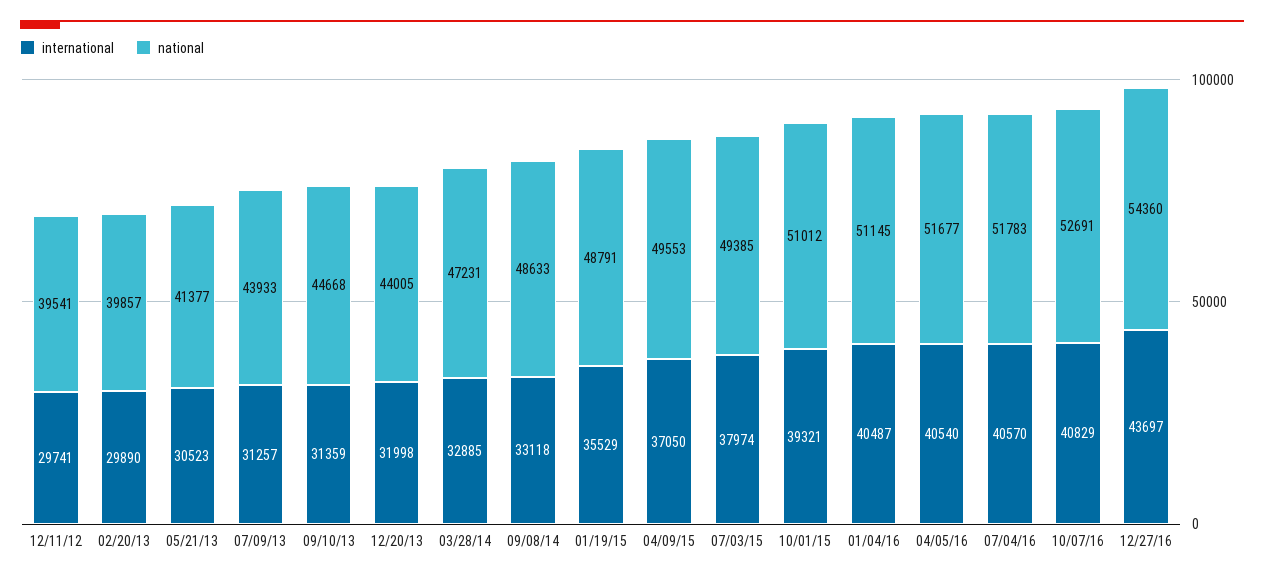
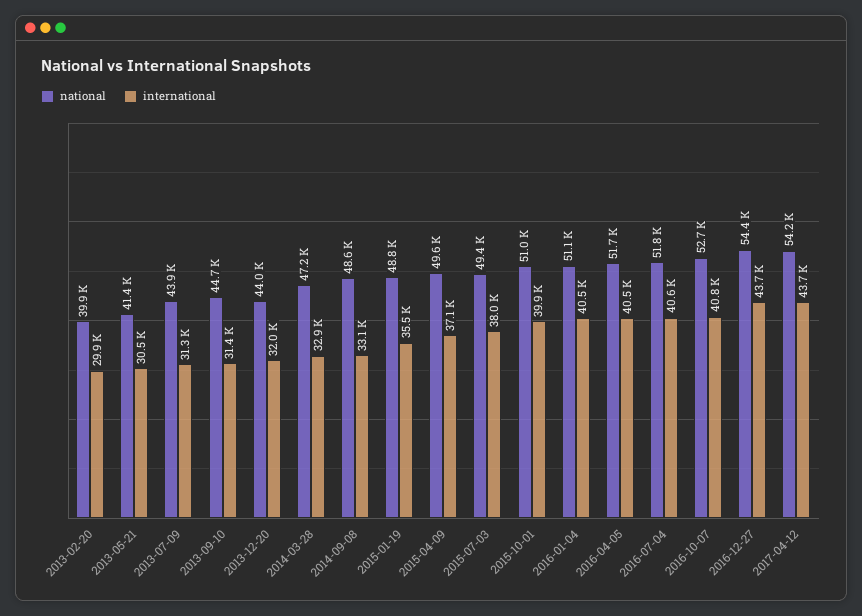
international, 12/11/12: 29741 -> none
national, 12/11/12: 39541 -> none
international, 10/01/15: 39321 -> 39900
national, 2017-04-12: none -> 54200
international, 2017-04-12: none -> 43700

